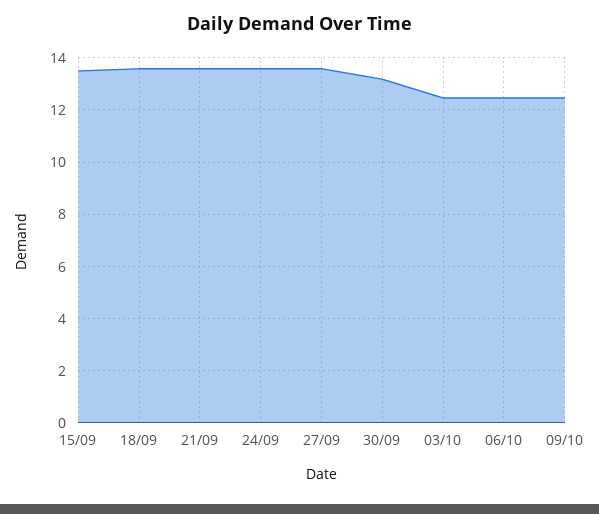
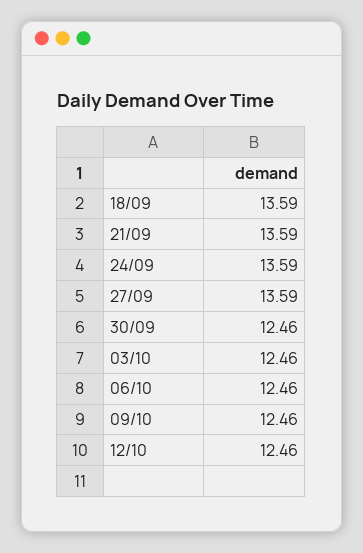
15/09: 13.5 -> none
30/09: 13.25 -> 12.46
12/10: none -> 12.46

